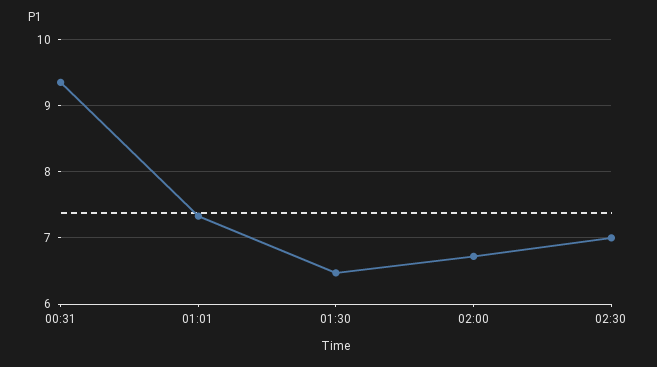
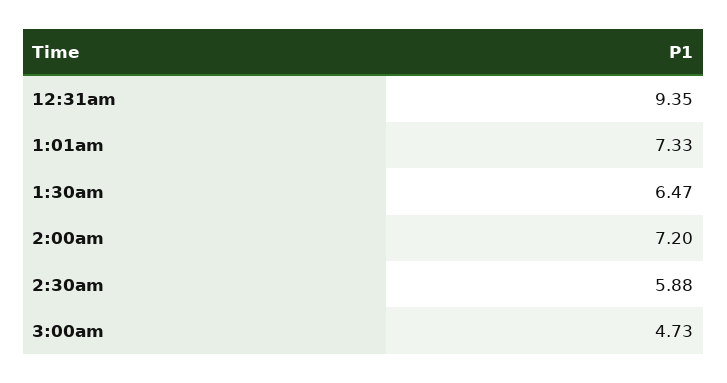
02:00: 6.7 -> 7.2
02:30: 7 -> 5.88
3:00am: none -> 4.73

